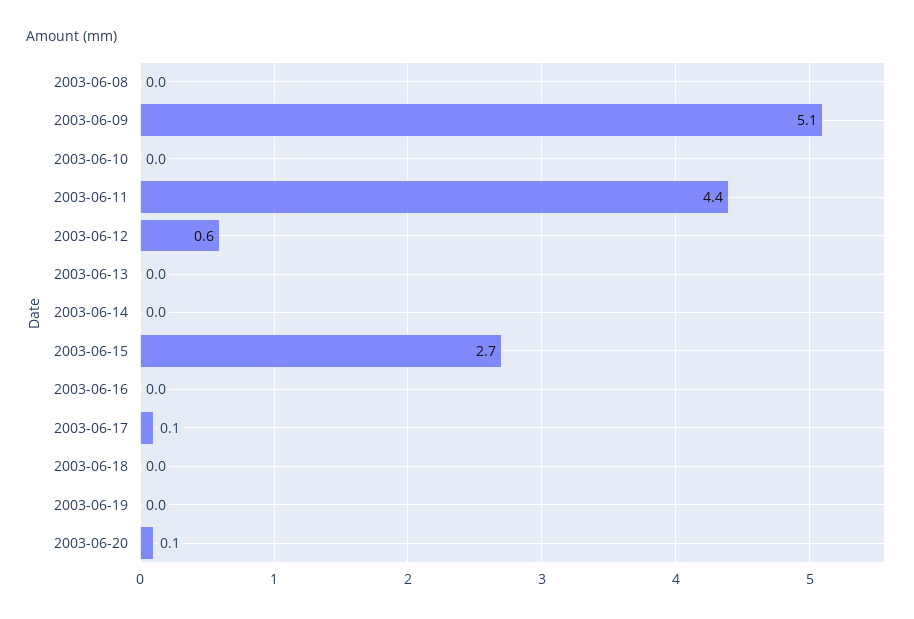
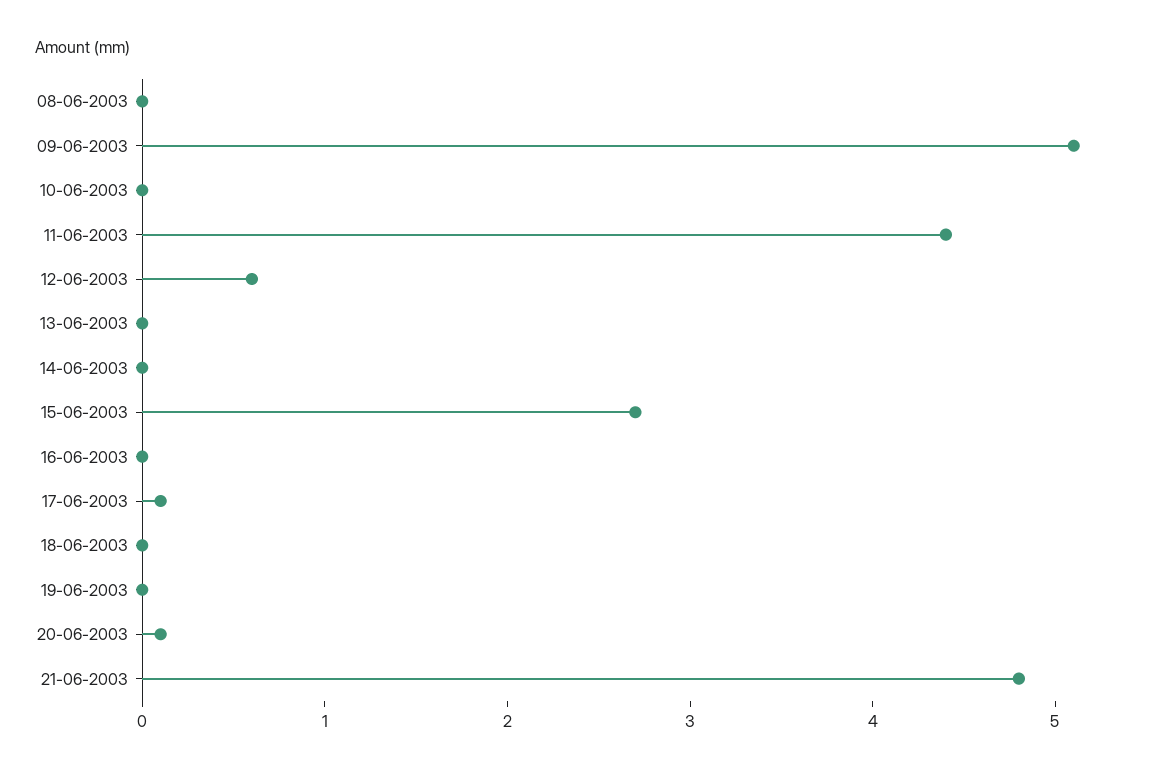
21-06-2003: none -> 4.8

